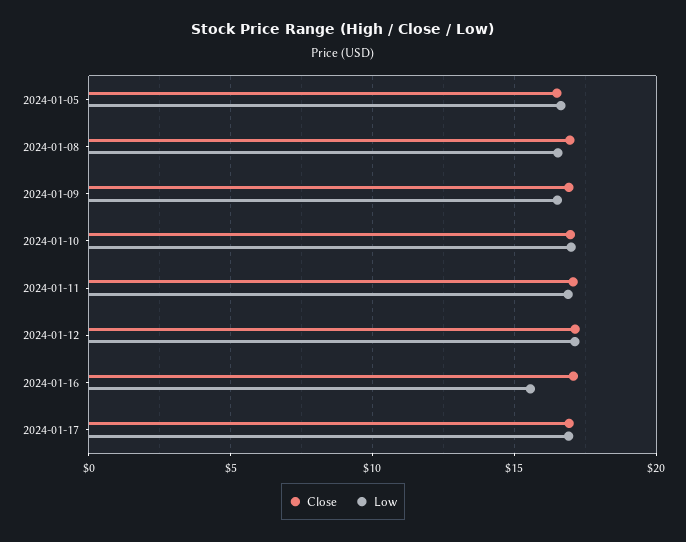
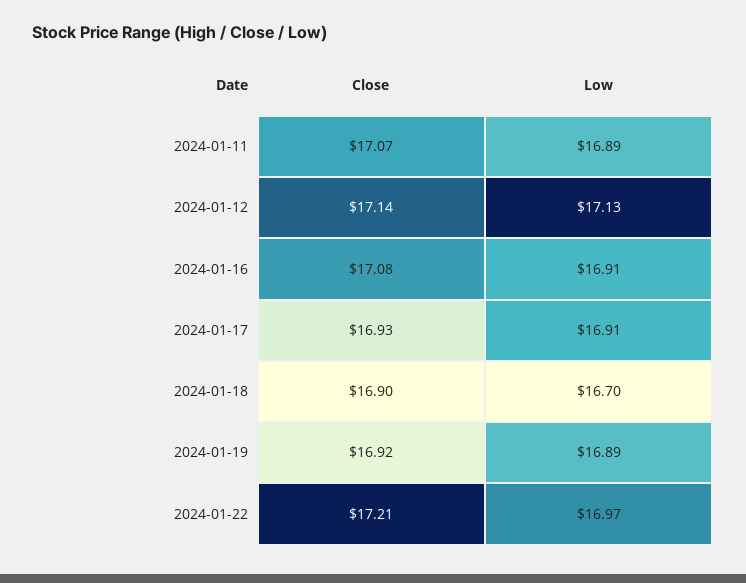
Close, 2024-01-05: 16.5 -> none
Low, 2024-01-05: 16.5 -> none
Close, 2024-01-08: 17 -> none
Low, 2024-01-08: 16.5 -> none
Close, 2024-01-09: 17 -> none
Low, 2024-01-09: 16.5 -> none
Close, 2024-01-10: 17 -> none
Low, 2024-01-10: 17 -> none
Low, 2024-01-16: 15.5 -> 16.91
Close, 2024-01-18: none -> 16.9
Low, 2024-01-18: none -> 16.7
Close, 2024-01-19: none -> 16.92
Low, 2024-01-19: none -> 16.89
Close, 2024-01-22: none -> 17.21
Low, 2024-01-22: none -> 16.97

